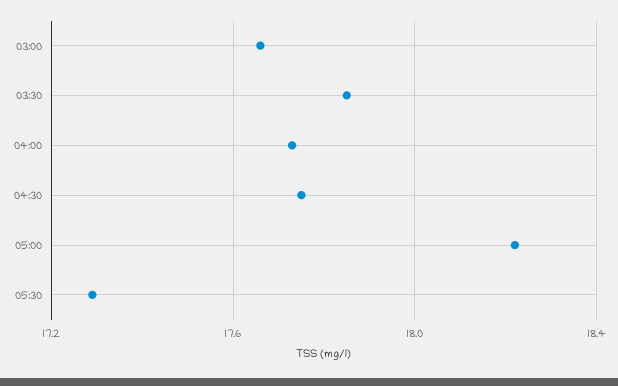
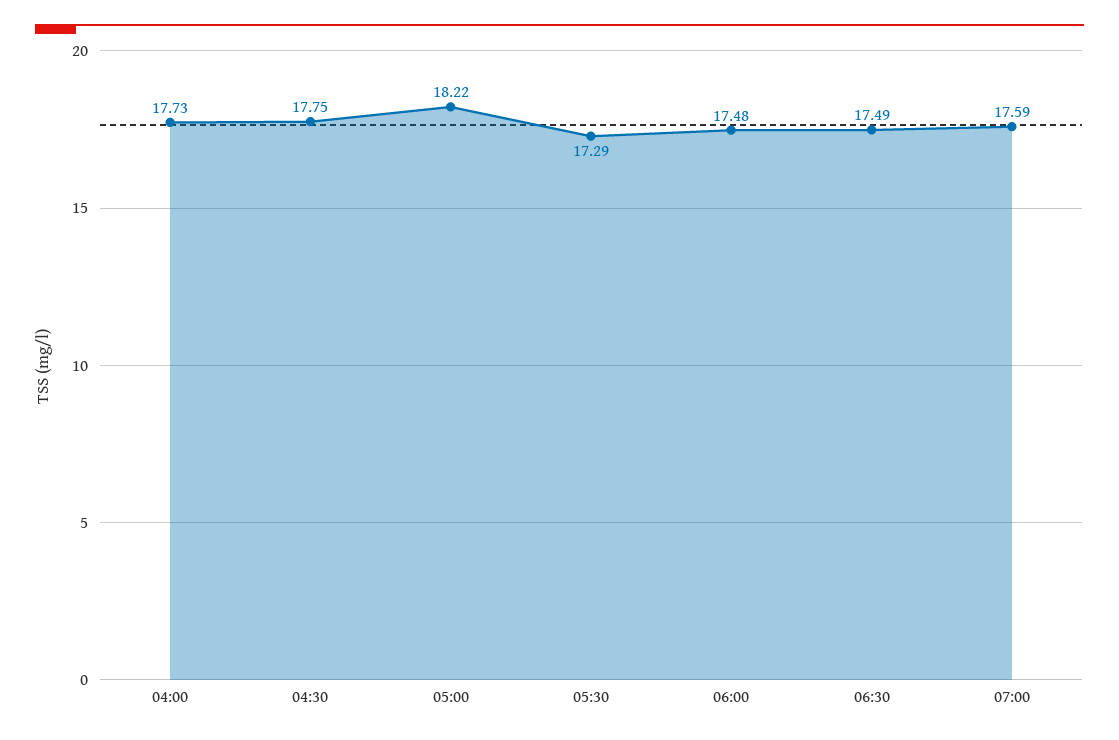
03:00: 17.65 -> none
03:30: 17.85 -> none
06:00: none -> 17.48
06:30: none -> 17.49
07:00: none -> 17.59

